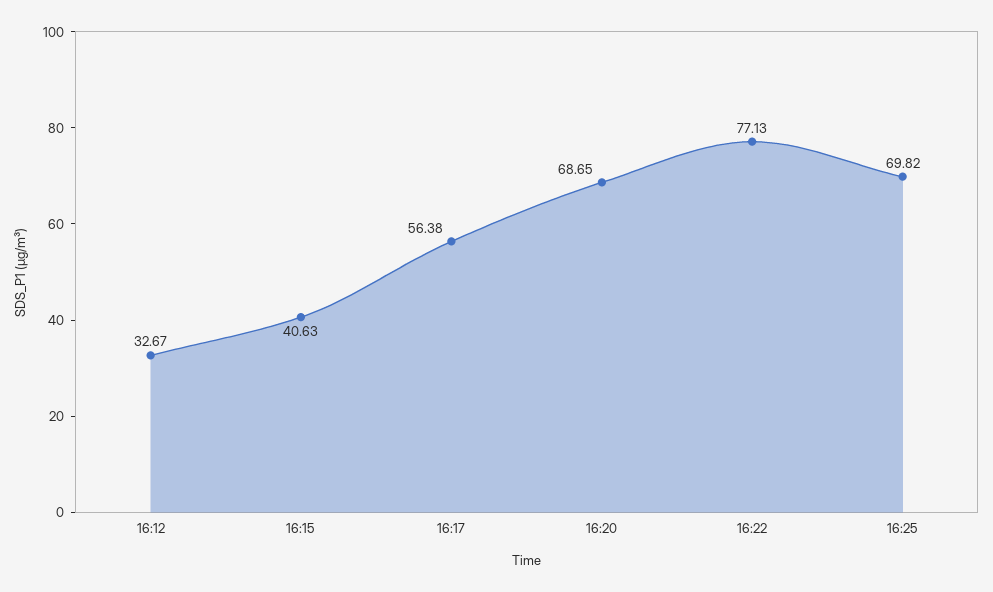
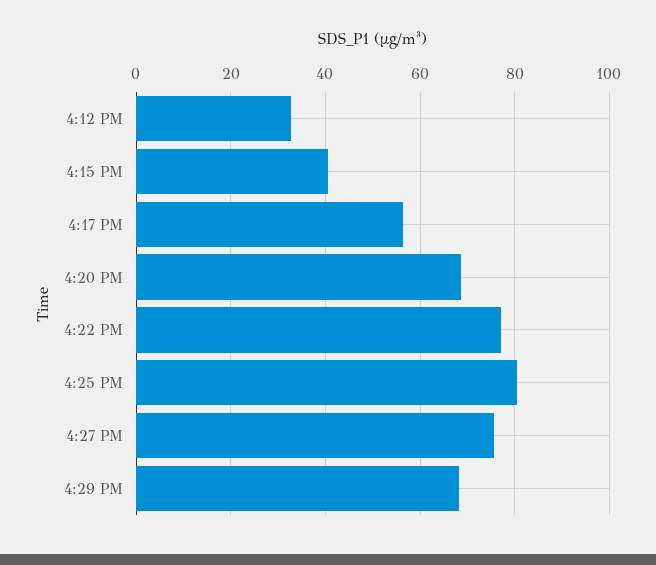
16:25: 69.82 -> 80
4:27 PM: none -> 76
4:29 PM: none -> 68

